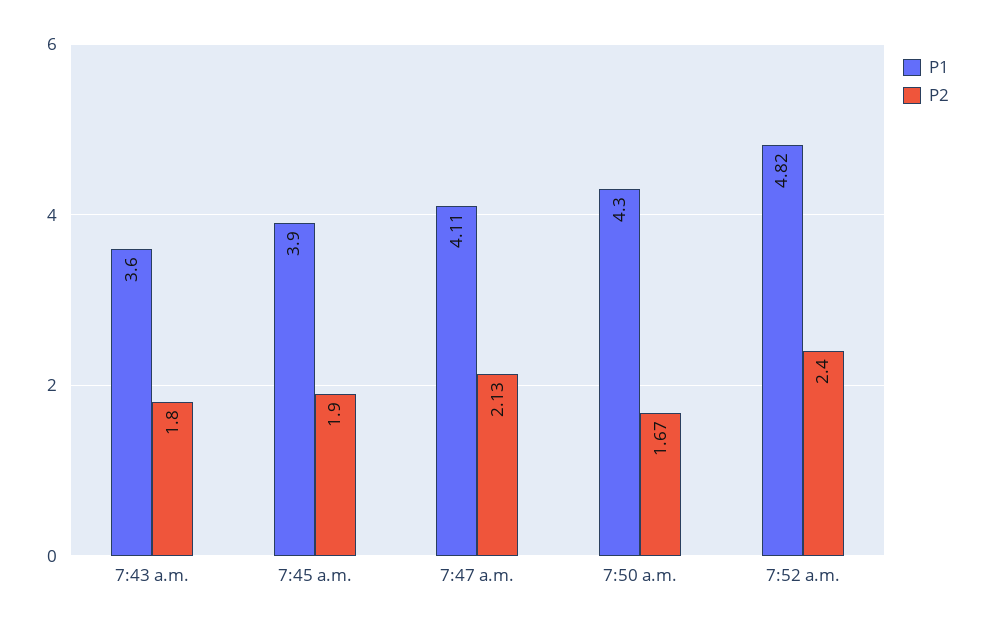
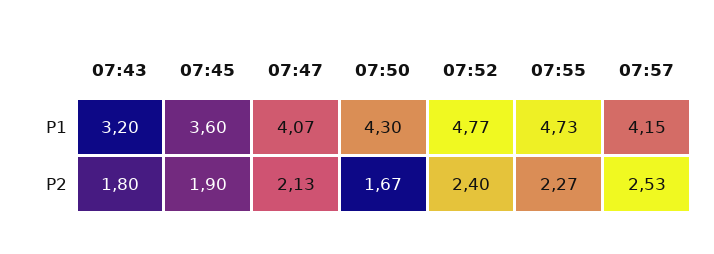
P1, 7:43 a.m.: 3.6 -> 3.2
P1, 7:45 a.m.: 3.9 -> 3.6
P1, 7:47 a.m.: 4.11 -> 4.07
P1, 7:52 a.m.: 4.82 -> 4.77
P1, 07:55: none -> 4.73
P1, 07:57: none -> 4.15
P2, 07:55: none -> 2.27
P2, 07:57: none -> 2.53

